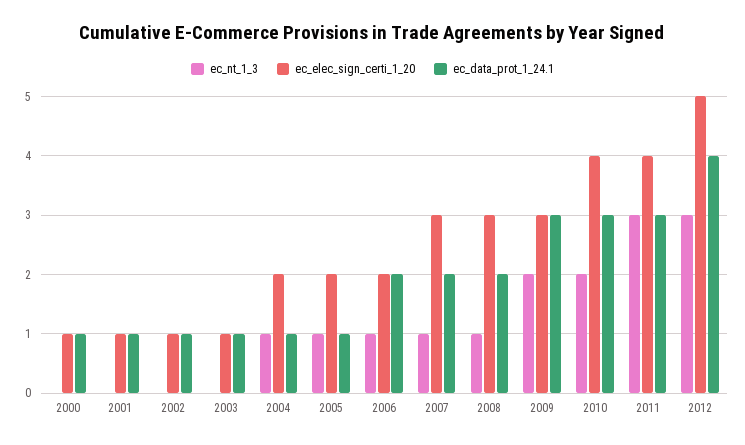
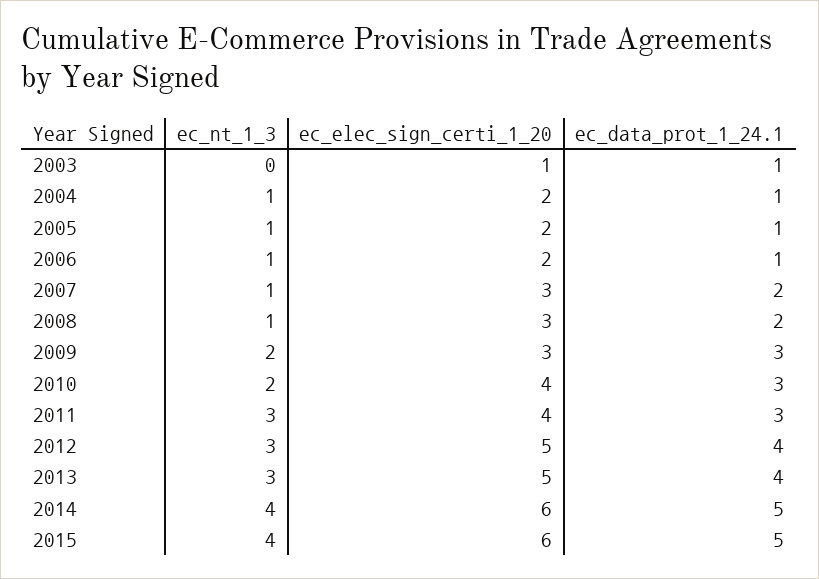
ec_nt_1_3, 2000: 0 -> none
ec_elec_sign_certi_1_20, 2000: 1 -> none
ec_data_prot_1_24.1, 2000: 1 -> none
ec_nt_1_3, 2001: 0 -> none
ec_elec_sign_certi_1_20, 2001: 1 -> none
ec_data_prot_1_24.1, 2001: 1 -> none
ec_nt_1_3, 2002: 0 -> none
ec_elec_sign_certi_1_20, 2002: 1 -> none
ec_data_prot_1_24.1, 2002: 1 -> none
ec_data_prot_1_24.1, 2006: 2 -> 1
ec_nt_1_3, 2013: none -> 3
ec_elec_sign_certi_1_20, 2013: none -> 5
ec_data_prot_1_24.1, 2013: none -> 4
ec_nt_1_3, 2014: none -> 4
ec_elec_sign_certi_1_20, 2014: none -> 6
ec_data_prot_1_24.1, 2014: none -> 5
ec_nt_1_3, 2015: none -> 4
ec_elec_sign_certi_1_20, 2015: none -> 6
ec_data_prot_1_24.1, 2015: none -> 5

